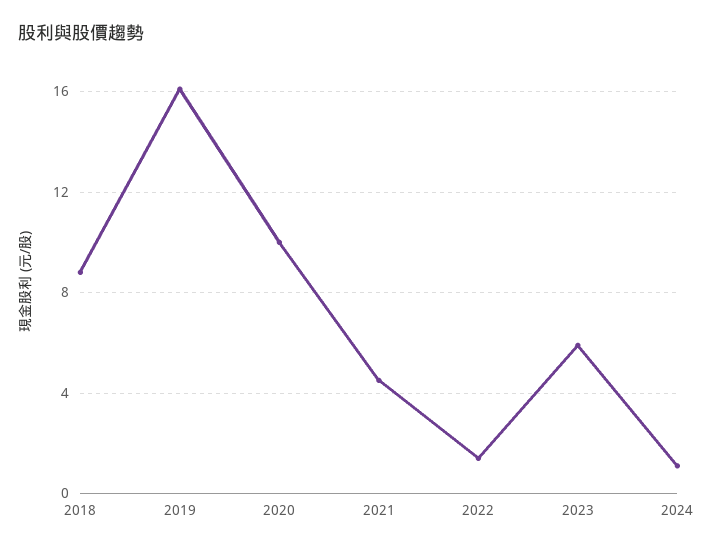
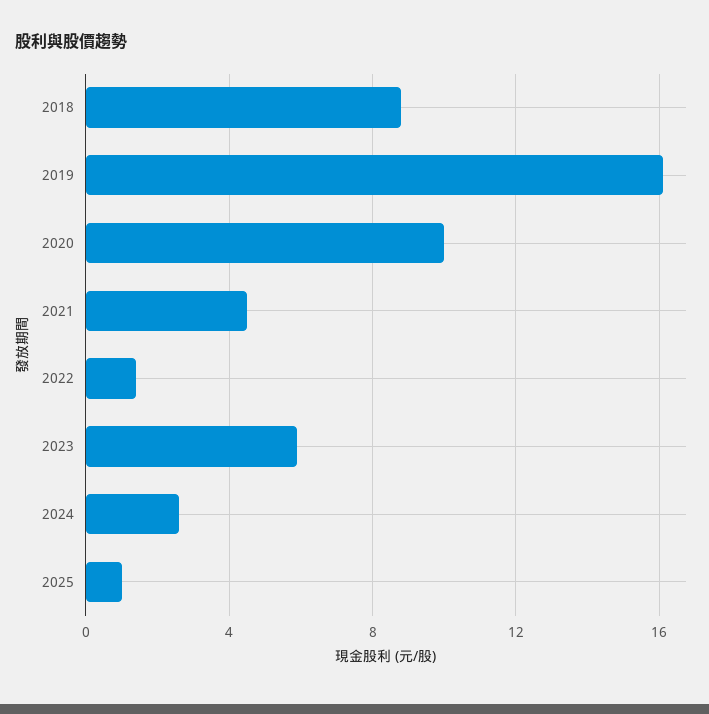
2024: 1 -> 2.5
2025: none -> 1

